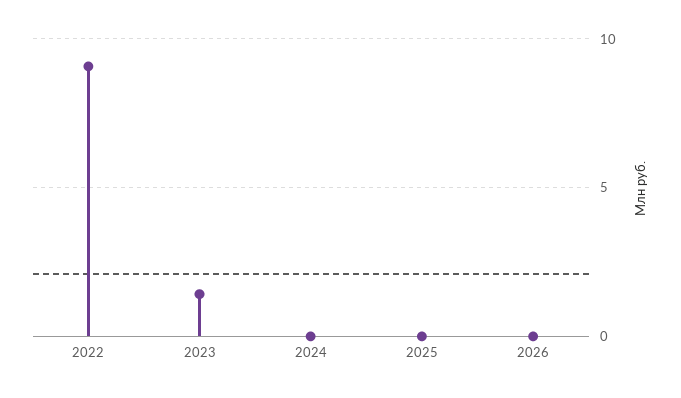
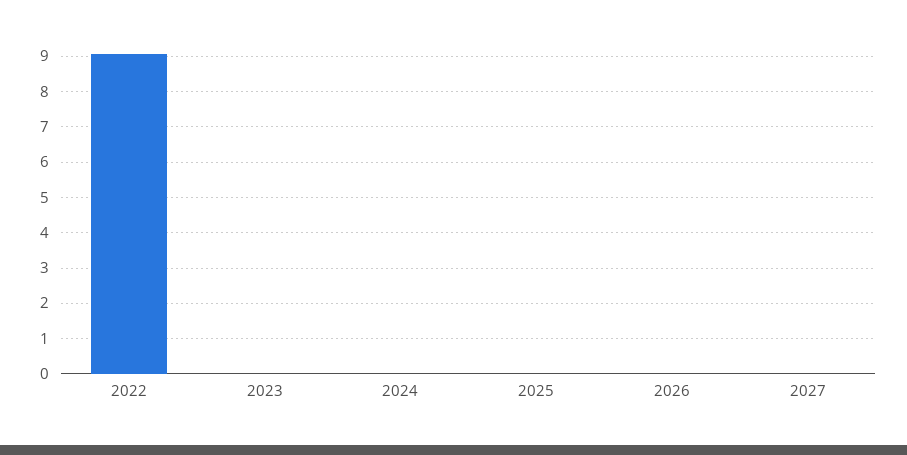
2023: 1.5 -> 0
2027: none -> 0

